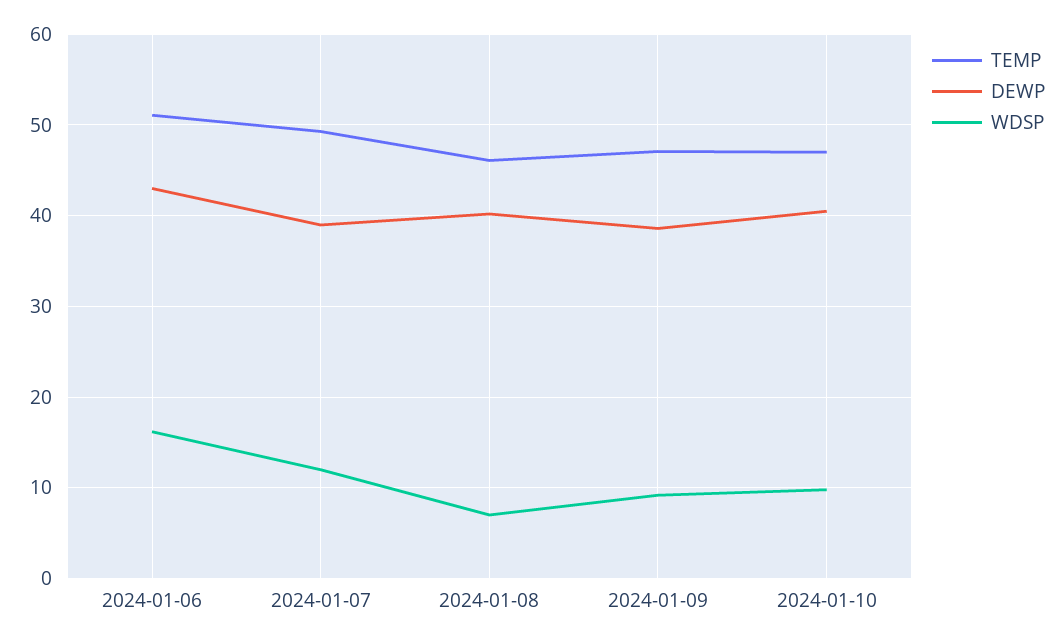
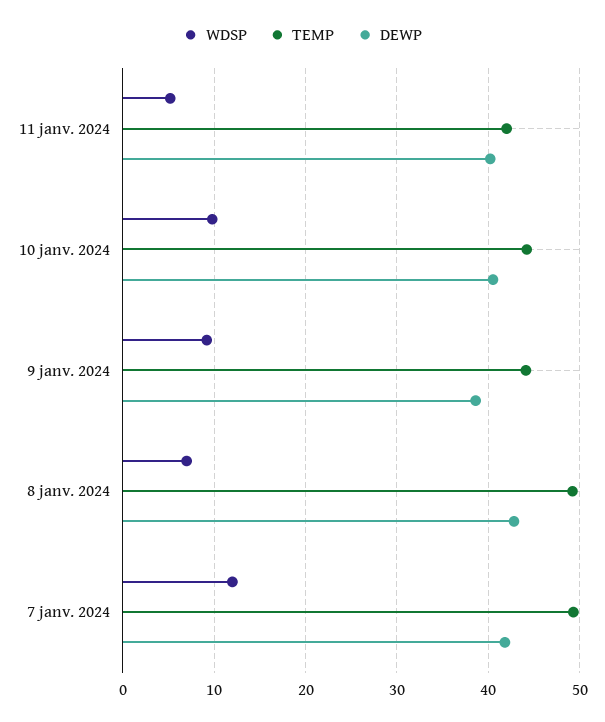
TEMP, 2024-01-06: 51 -> none
DEWP, 2024-01-06: 43 -> none
WDSP, 2024-01-06: 16 -> none
DEWP, 2024-01-07: 39 -> 42
TEMP, 2024-01-08: 46 -> 49
DEWP, 2024-01-08: 40 -> 43
TEMP, 2024-01-09: 47 -> 44
TEMP, 2024-01-10: 47 -> 44
WDSP, 11 janv. 2024: none -> 5
TEMP, 11 janv. 2024: none -> 42
DEWP, 11 janv. 2024: none -> 40

